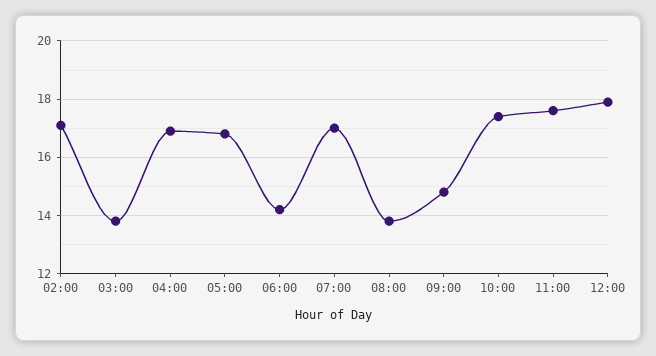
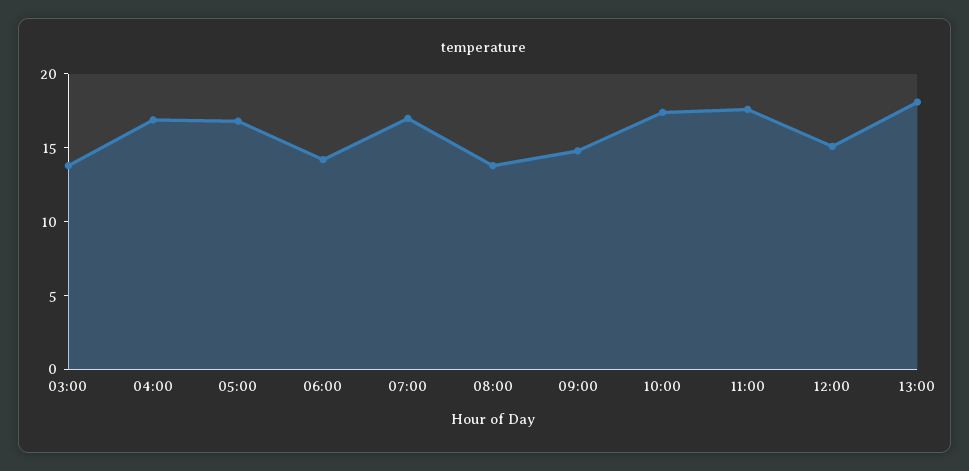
02:00: 17 -> none
12:00: 18 -> 15
13:00: none -> 18

